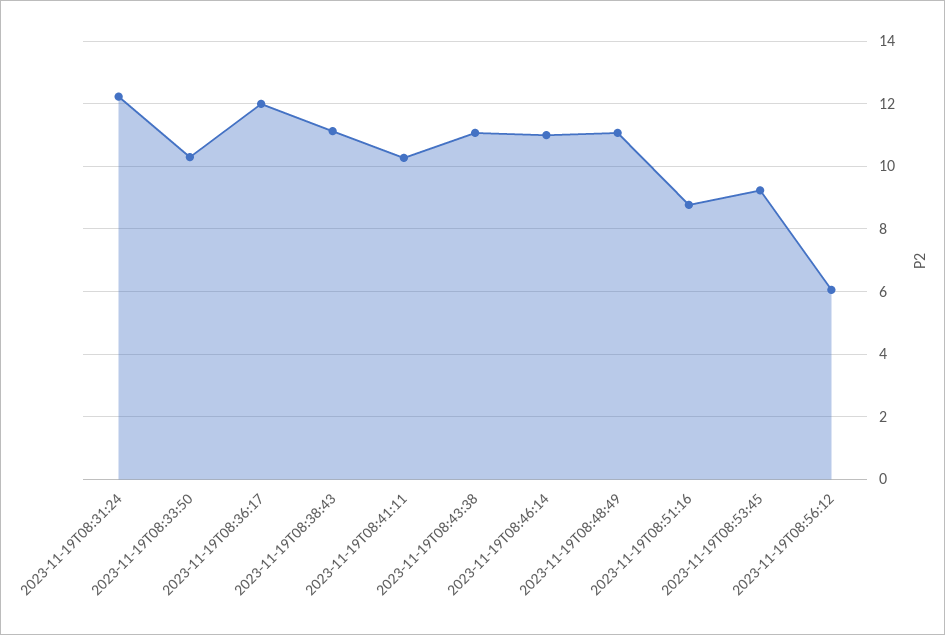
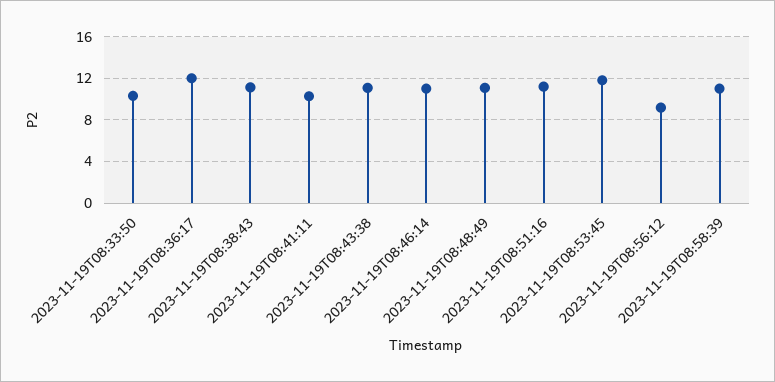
2023-11-19T08:31:24: 12.2 -> none
2023-11-19T08:51:16: 8.8 -> 11
2023-11-19T08:53:45: 9.2 -> 12
2023-11-19T08:56:12: 6 -> 9
2023-11-19T08:58:39: none -> 11

